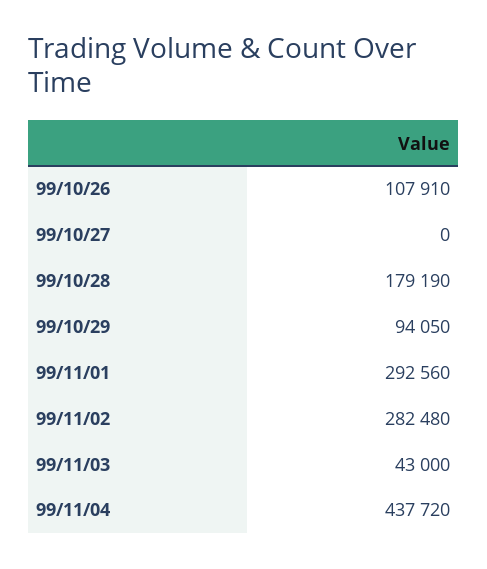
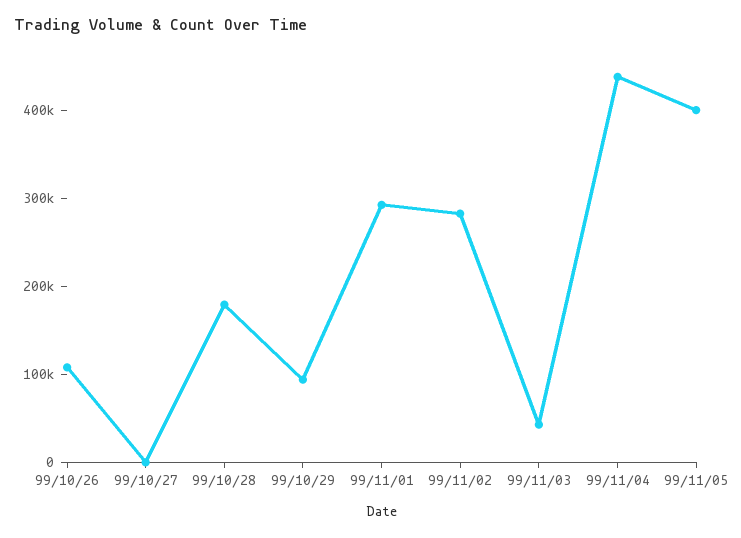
99/11/05: none -> 400000

